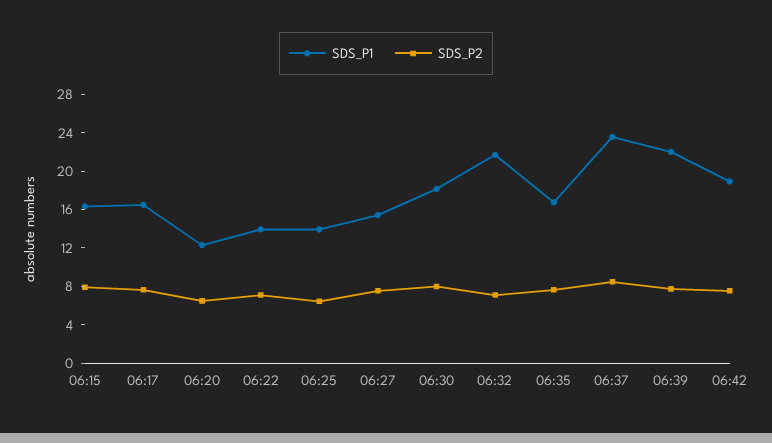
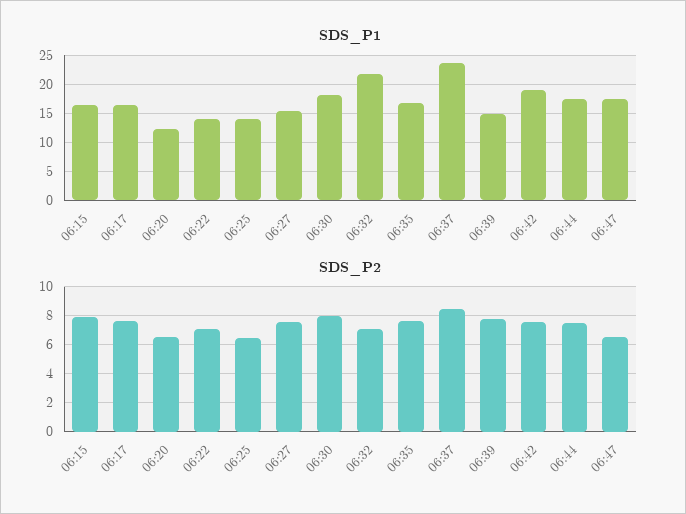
SDS_P1, 06:39: 22 -> 15
SDS_P1, 06:44: none -> 17.5
SDS_P1, 06:47: none -> 17.5
SDS_P2, 06:44: none -> 7.5
SDS_P2, 06:47: none -> 6.5

